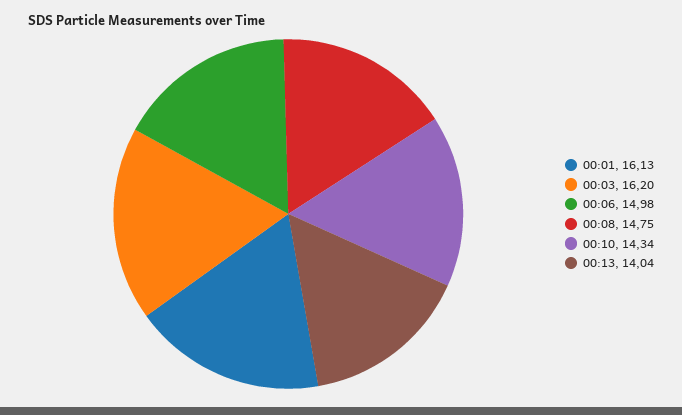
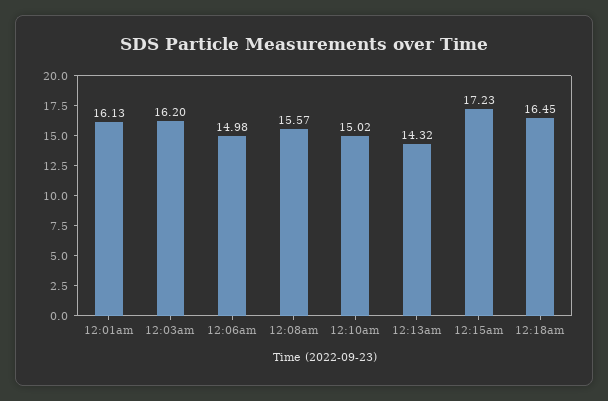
00:08: 14.75 -> 15.57
00:10: 14.34 -> 15.02
00:13: 14.04 -> 14.32
12:15am: none -> 17.23
12:18am: none -> 16.45

